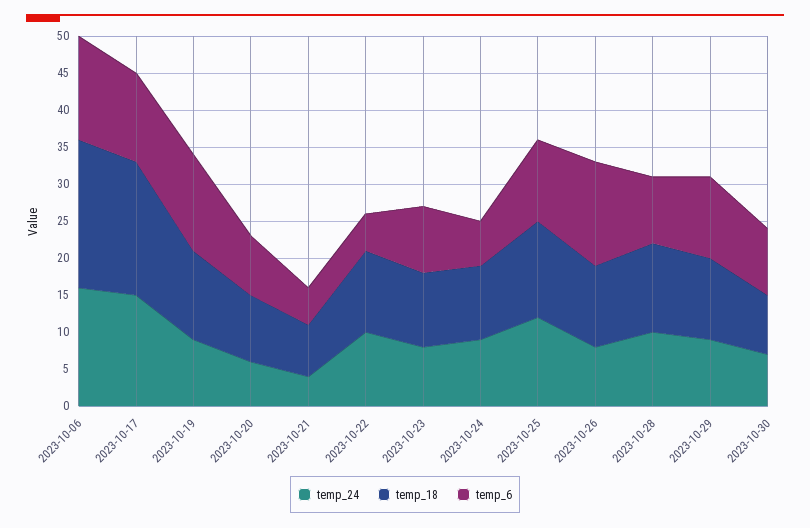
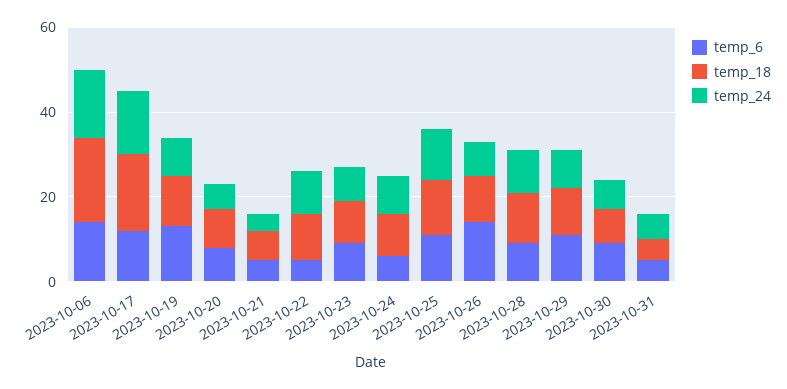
temp_6, 2023-10-31: none -> 5
temp_18, 2023-10-31: none -> 5
temp_24, 2023-10-31: none -> 5

